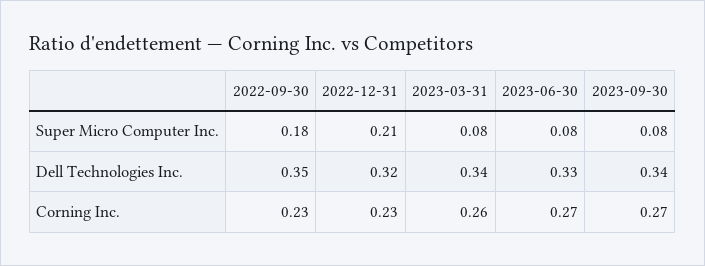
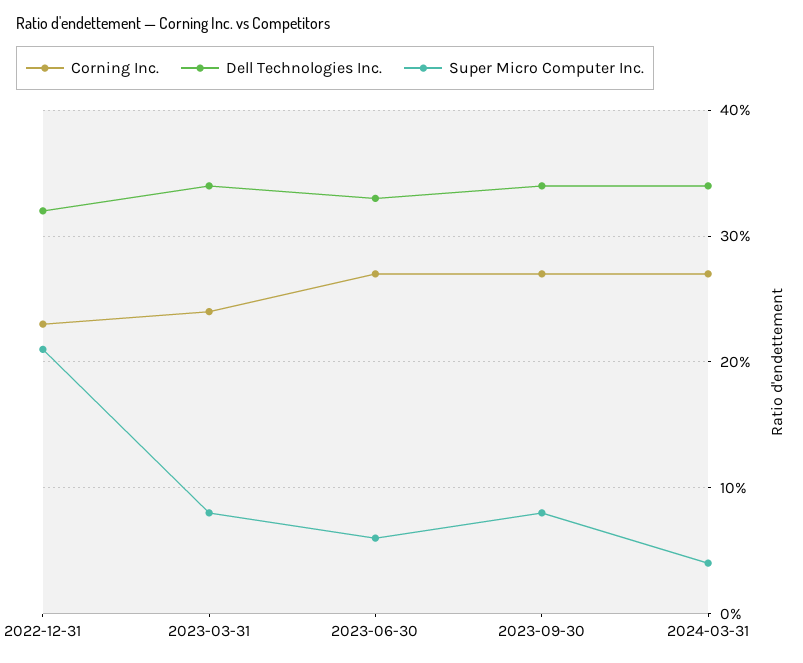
Super Micro Computer Inc., 2022-09-30: 0.18 -> none
Super Micro Computer Inc., 2023-06-30: 0.08 -> 0.06
Dell Technologies Inc., 2022-09-30: 0.35 -> none
Corning Inc., 2022-09-30: 0.23 -> none
Corning Inc., 2023-03-31: 0.26 -> 0.24
Corning Inc., 2024-03-31: none -> 0.27
Dell Technologies Inc., 2024-03-31: none -> 0.34
Super Micro Computer Inc., 2024-03-31: none -> 0.04

